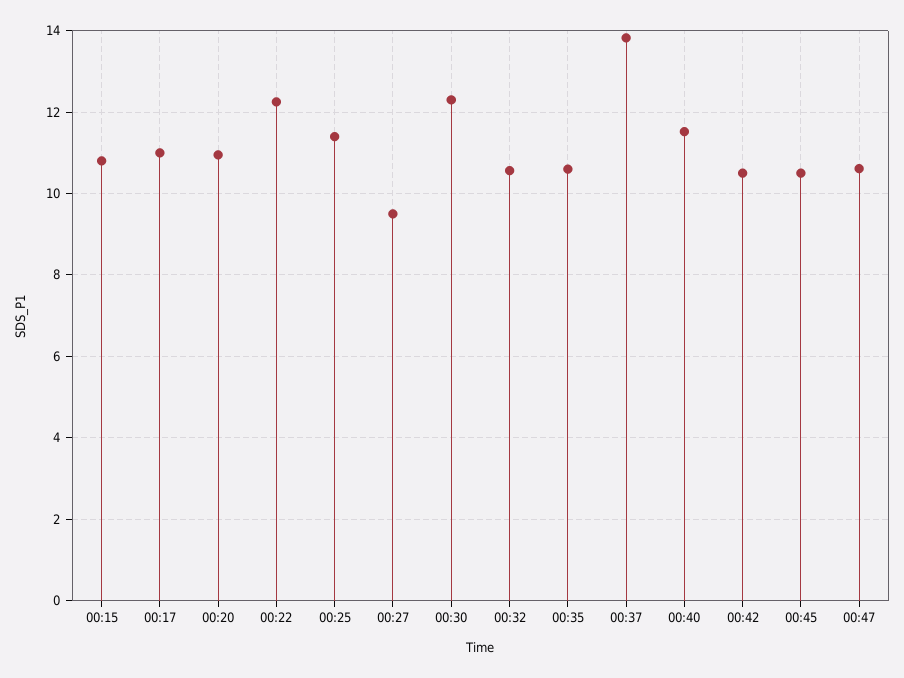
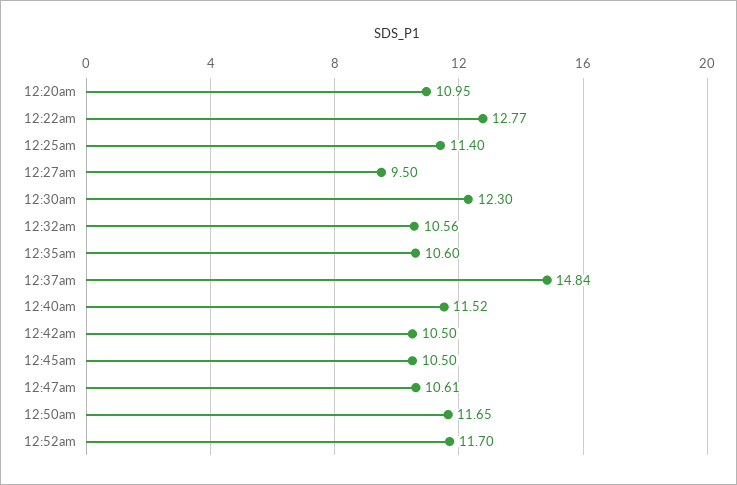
00:15: 10.8 -> none
00:17: 11 -> none
00:22: 12.2 -> 12.77
00:37: 13.8 -> 14.84
12:50am: none -> 11.65
12:52am: none -> 11.7

